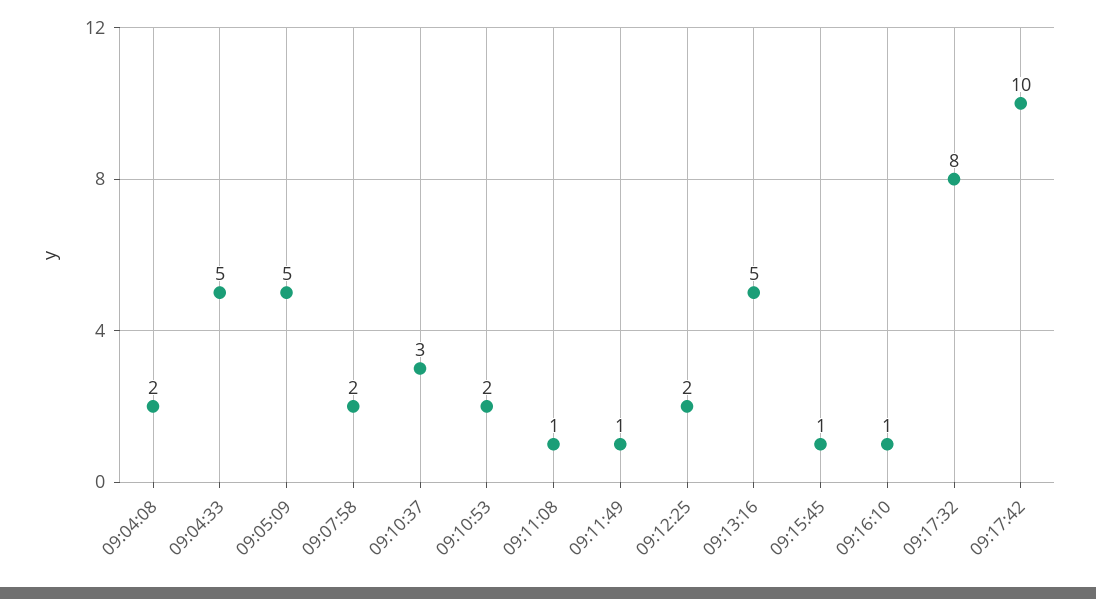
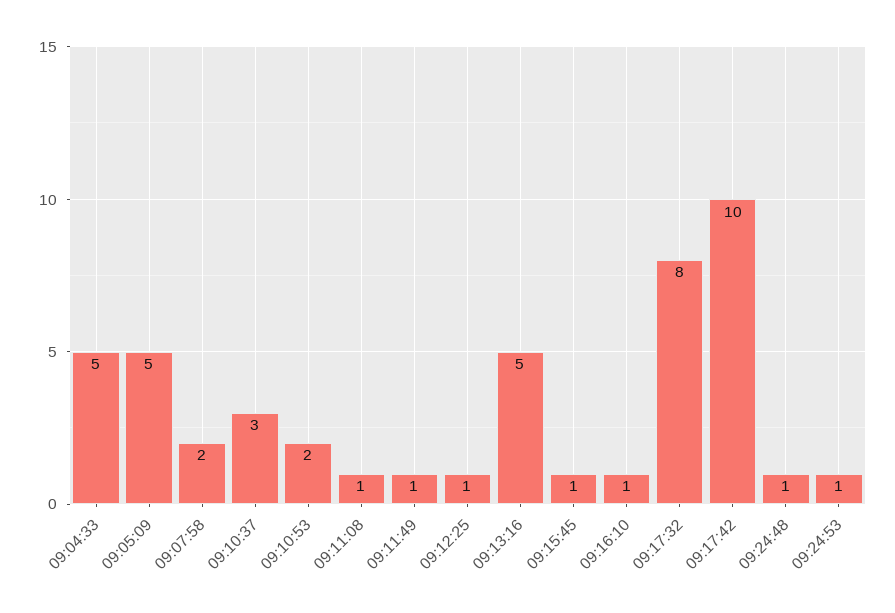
09:04:08: 2 -> none
09:12:25: 2 -> 1
09:24:48: none -> 1
09:24:53: none -> 1

